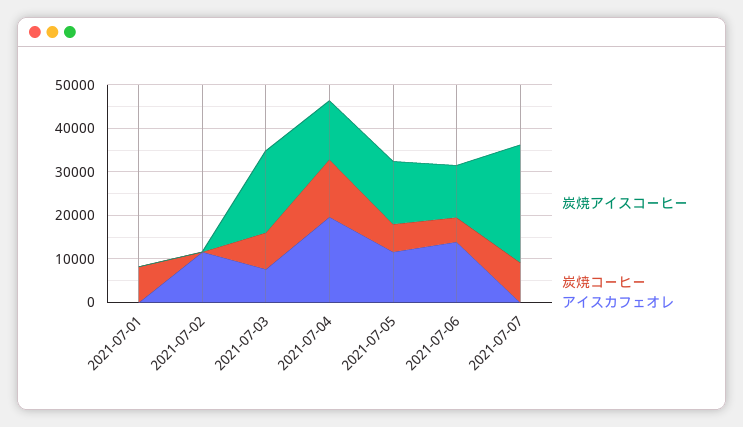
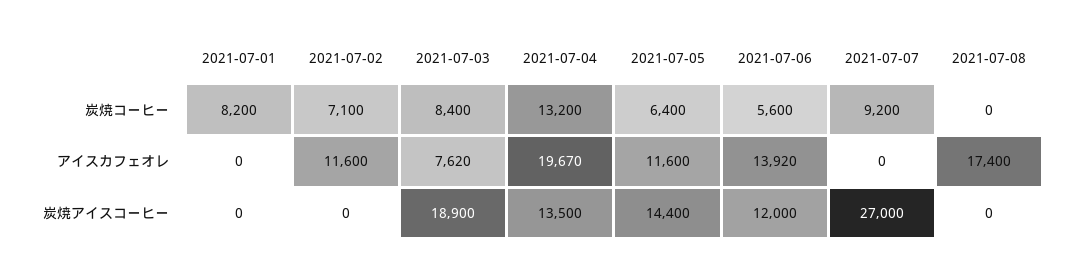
炭焼コーヒー, 2021-07-02: 0 -> 7100
炭焼コーヒー, 2021-07-08: none -> 0
アイスカフェオレ, 2021-07-08: none -> 17400
炭焼アイスコーヒー, 2021-07-08: none -> 0

